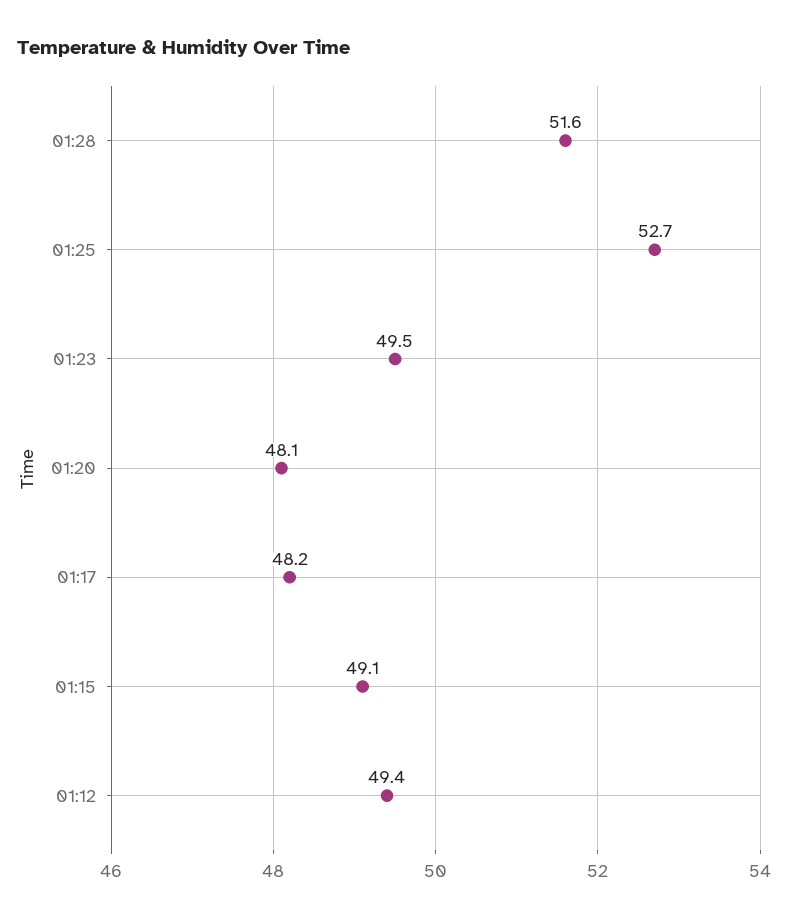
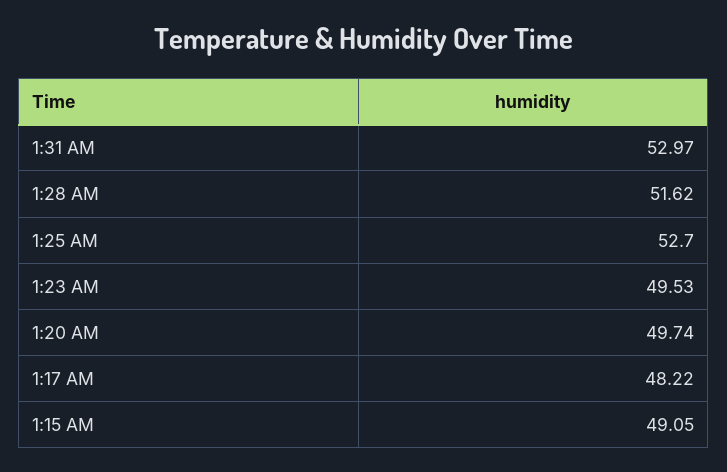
01:20: 48.1 -> 49.74
01:12: 49.4 -> none
1:31 AM: none -> 52.97

